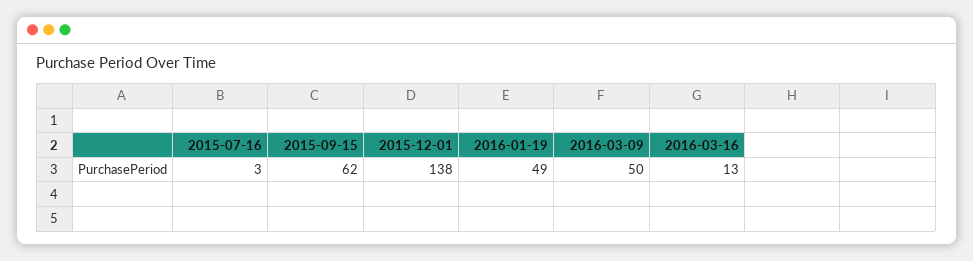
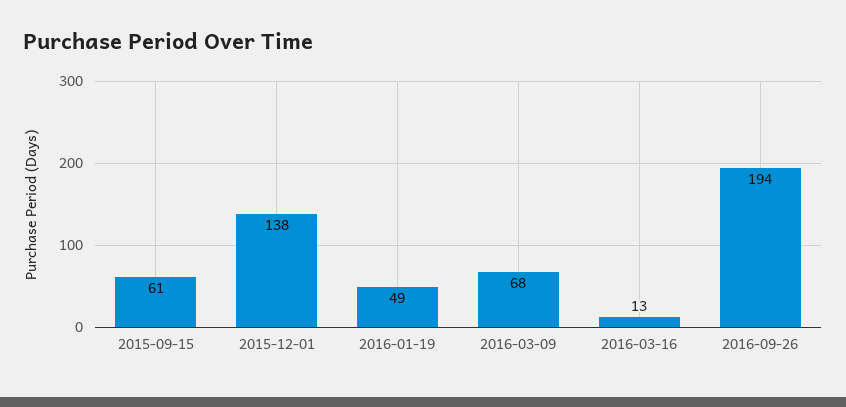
2015-07-16: 3 -> none
2015-09-15: 62 -> 61
2016-03-09: 50 -> 68
2016-09-26: none -> 194

